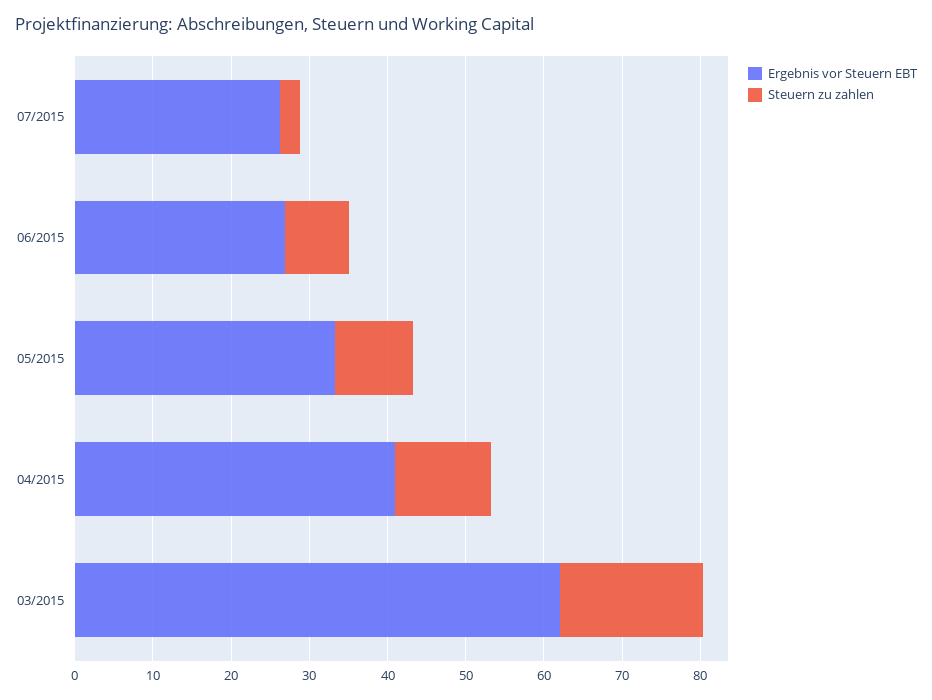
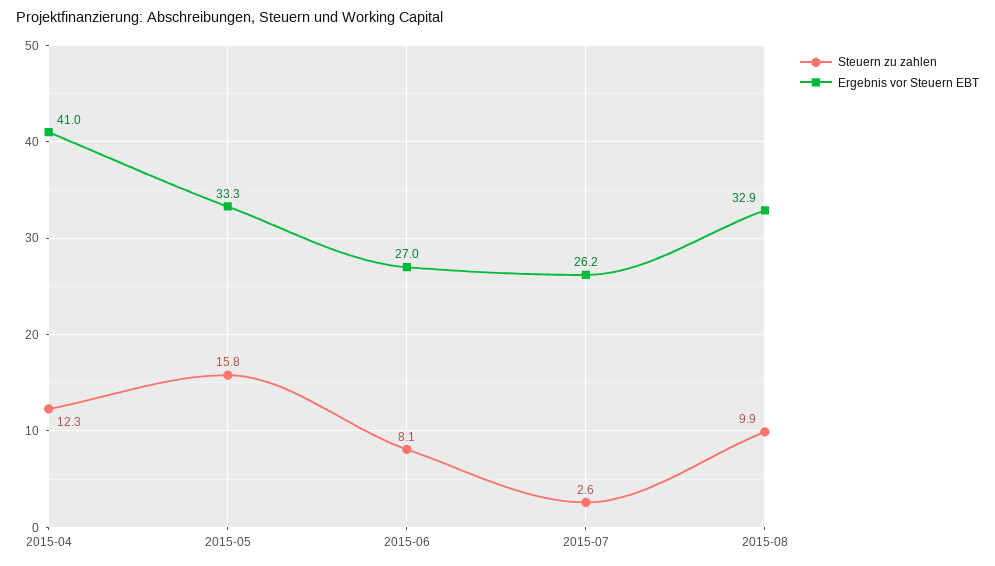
Steuern zu zahlen, 05/2015: 10 -> 15.8
Ergebnis vor Steuern EBT, 03/2015: 62 -> none
Steuern zu zahlen, 03/2015: 18 -> none
Steuern zu zahlen, 2015-08: none -> 9.9
Ergebnis vor Steuern EBT, 2015-08: none -> 32.9

